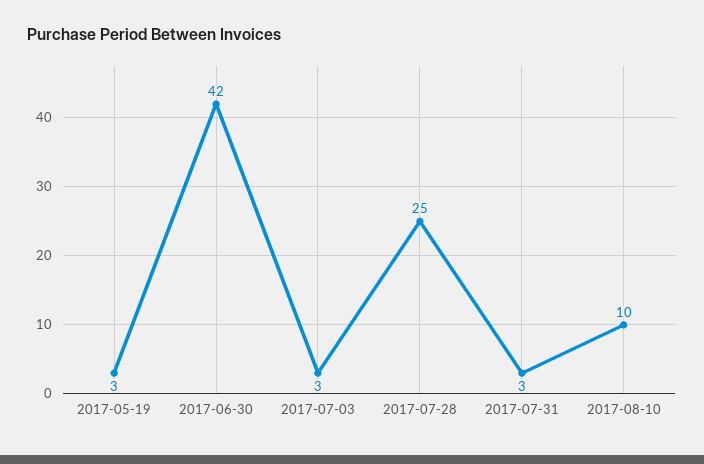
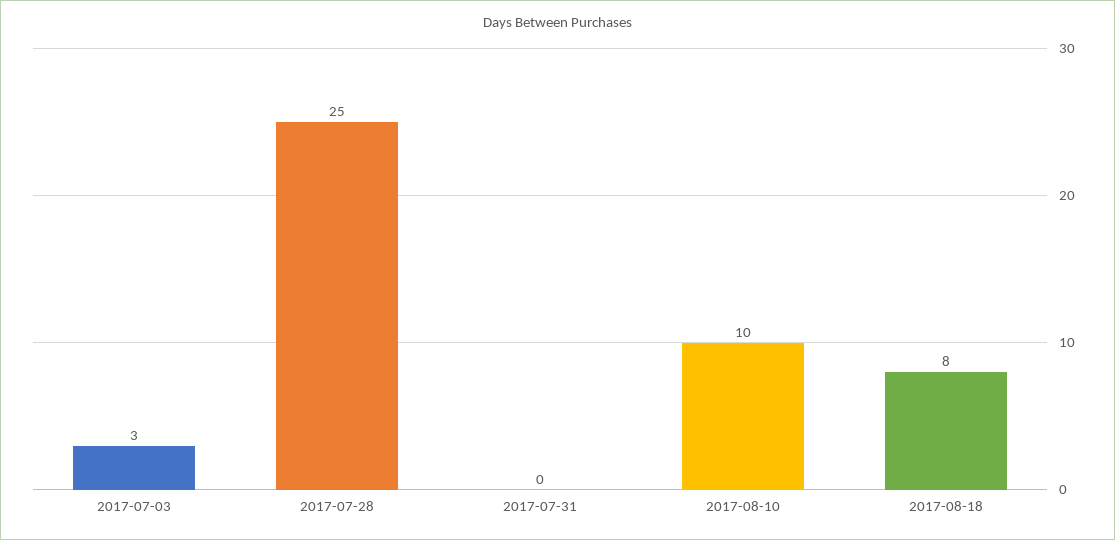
2017-05-19: 3 -> none
2017-06-30: 42 -> none
2017-07-31: 3 -> 0
2017-08-18: none -> 8

